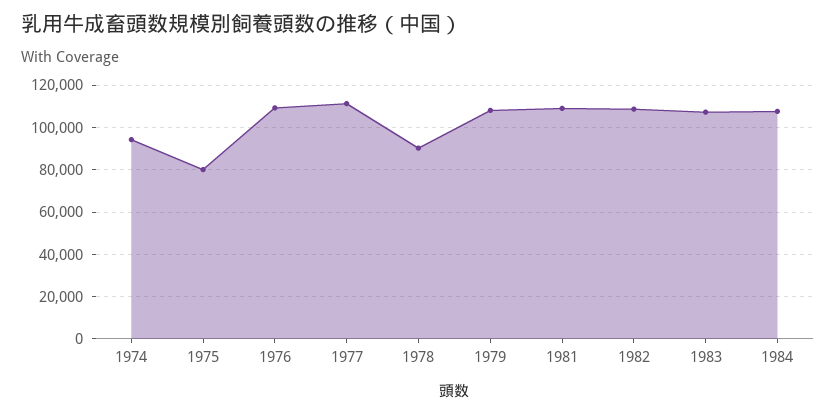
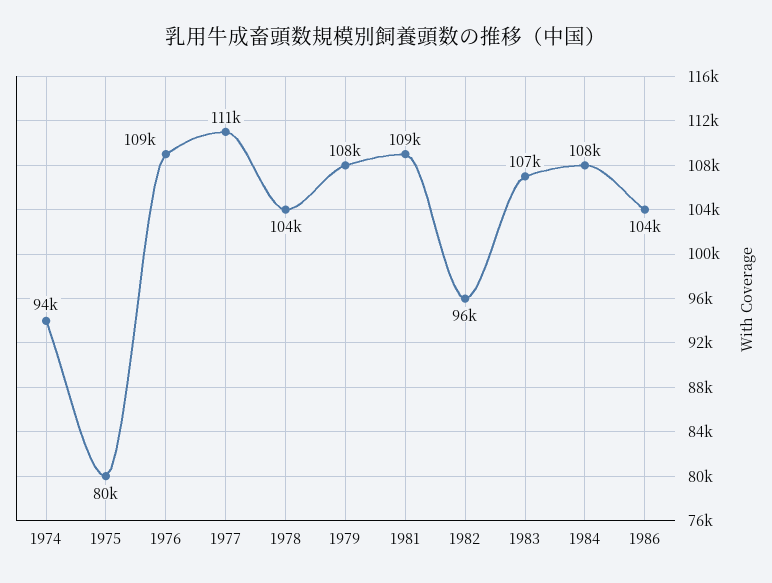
1978: 90000 -> 104000
1982: 110000 -> 96000
1986: none -> 104000

